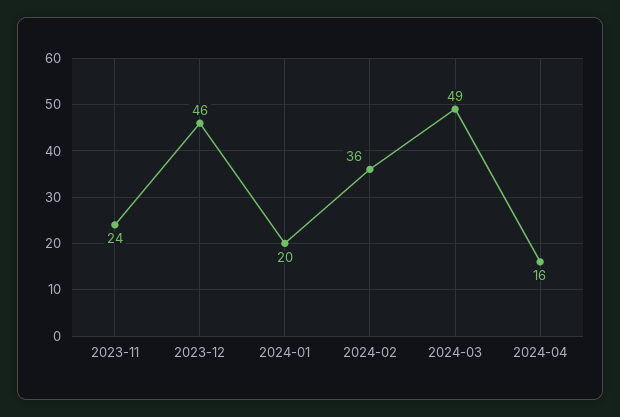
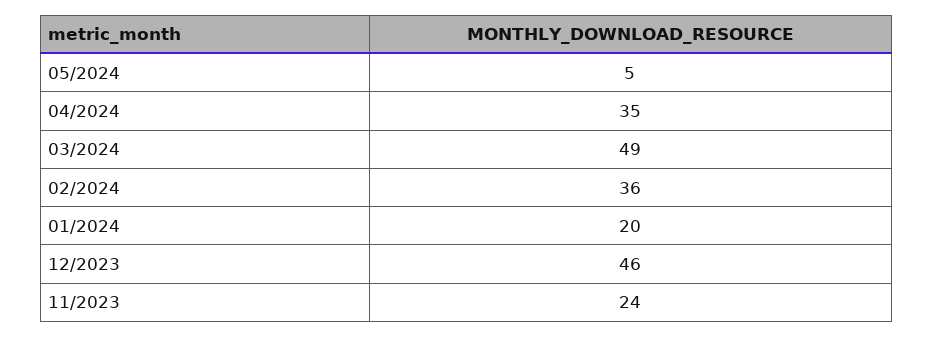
2024-04: 16 -> 35
05/2024: none -> 5

